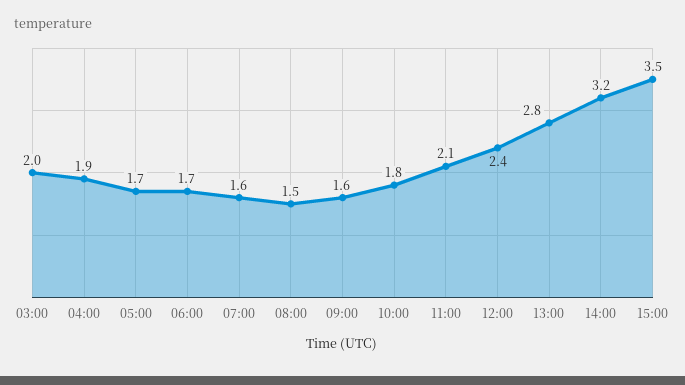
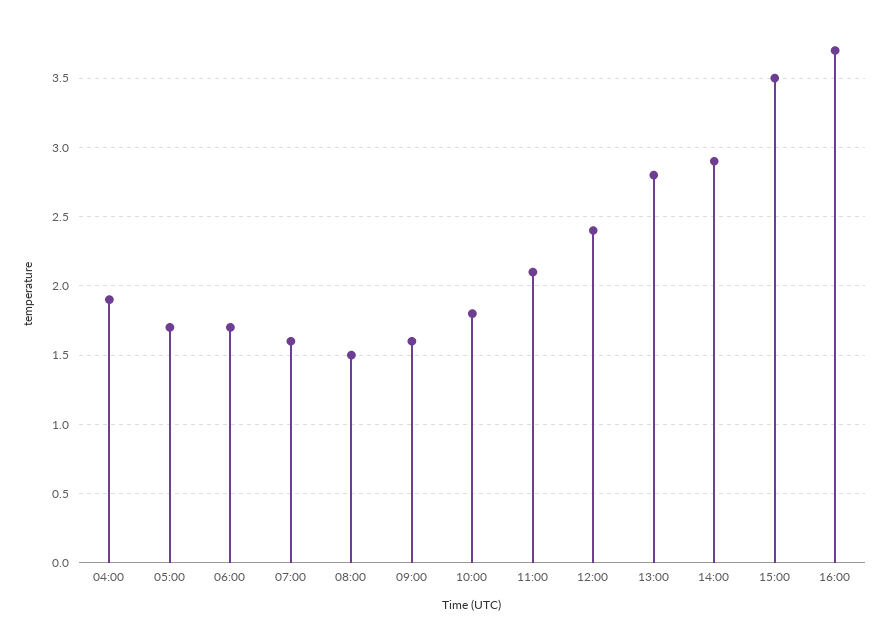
03:00: 2 -> none
14:00: 3.2 -> 2.9
16:00: none -> 3.7

